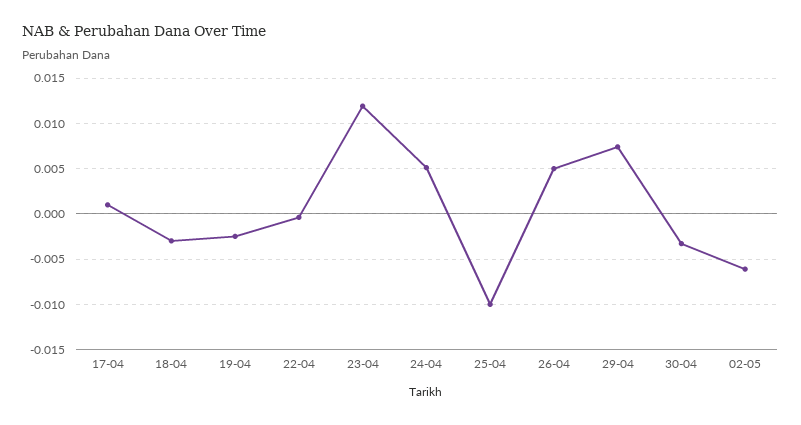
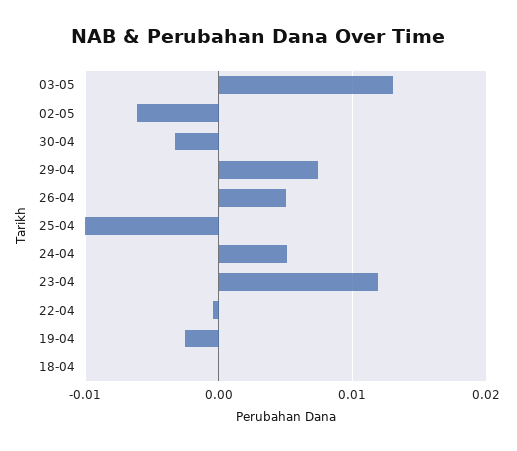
17-04: 0.001 -> none
18-04: -0.003 -> 0
03-05: none -> 0.013

